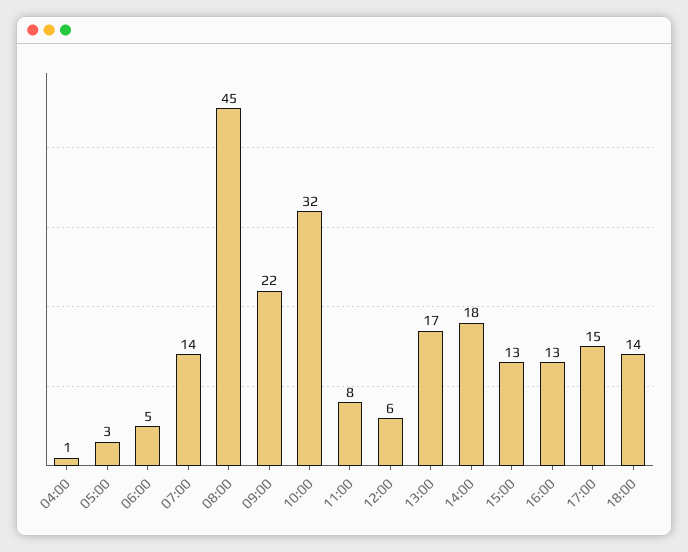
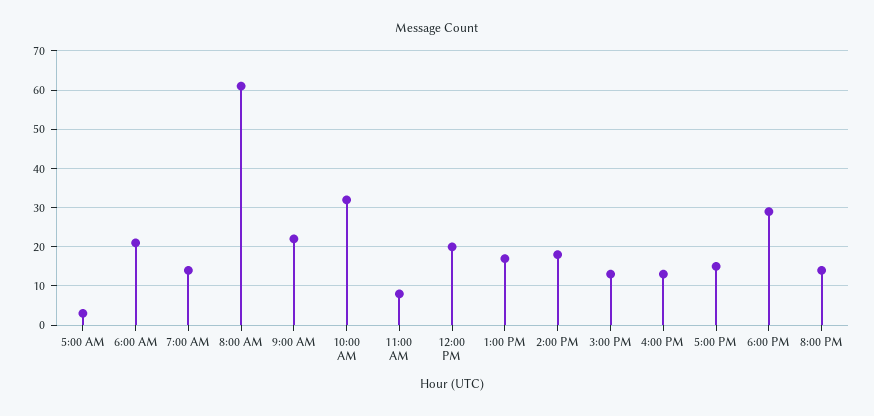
04:00: 1 -> none
06:00: 5 -> 20
08:00: 45 -> 60
12:00: 6 -> 20
18:00: 14 -> 30
8:00 PM: none -> 15

